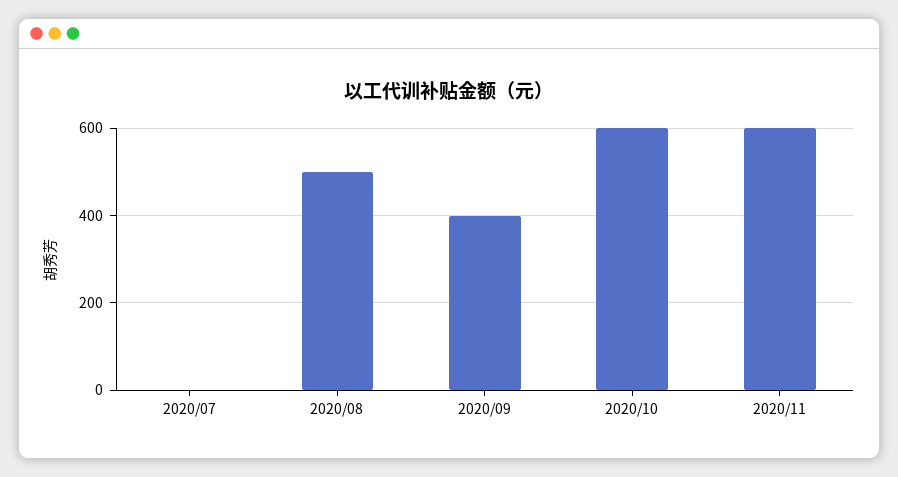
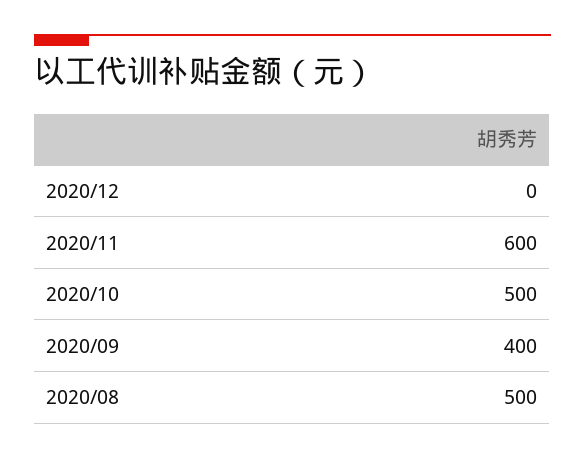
2020/07: 0 -> none
2020/10: 600 -> 500
2020/12: none -> 0

